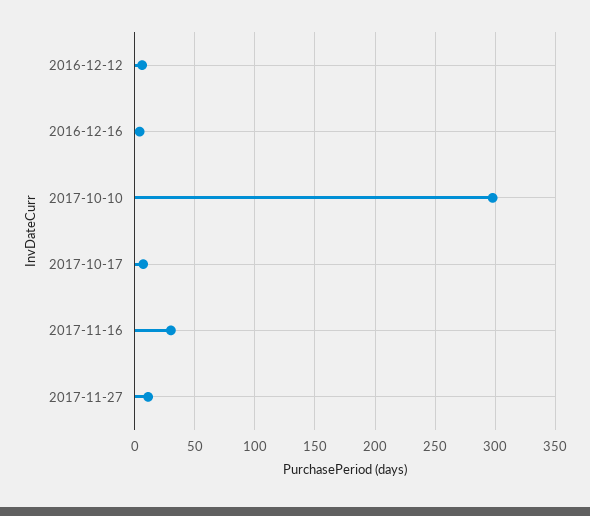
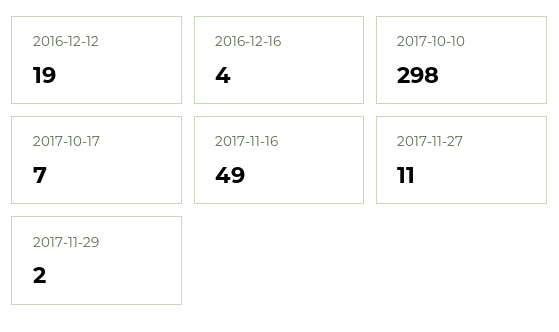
2016-12-12: 5 -> 19
2017-11-16: 30 -> 49
2017-11-29: none -> 2

